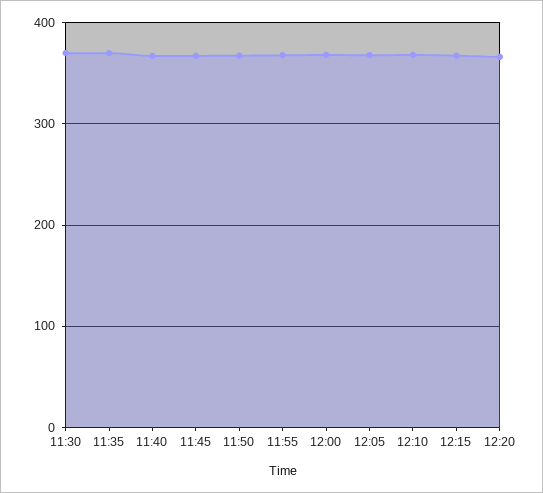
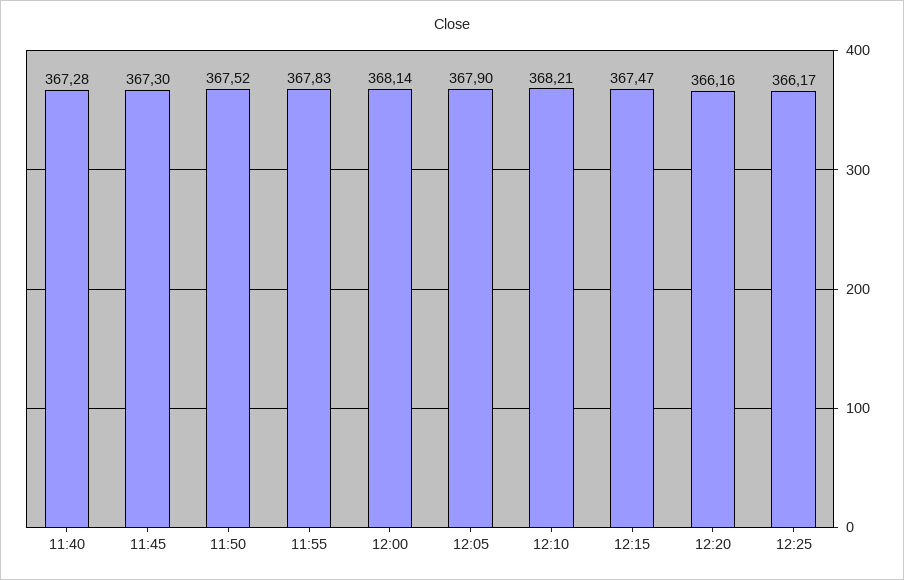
11:30: 370 -> none
11:35: 370 -> none
12:25: none -> 366.17

